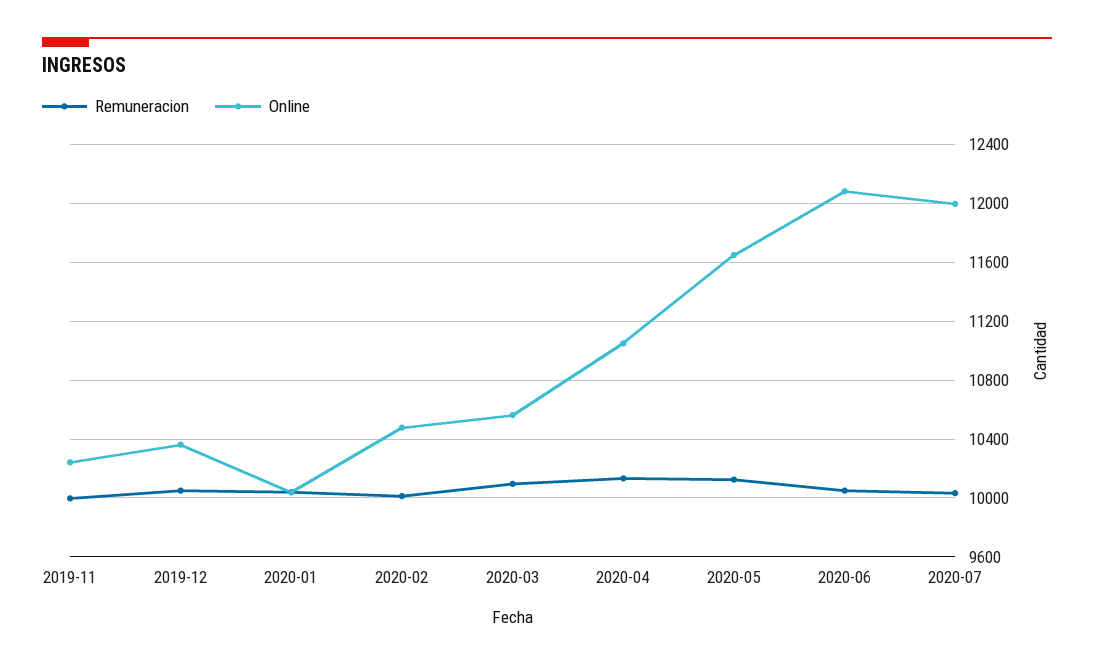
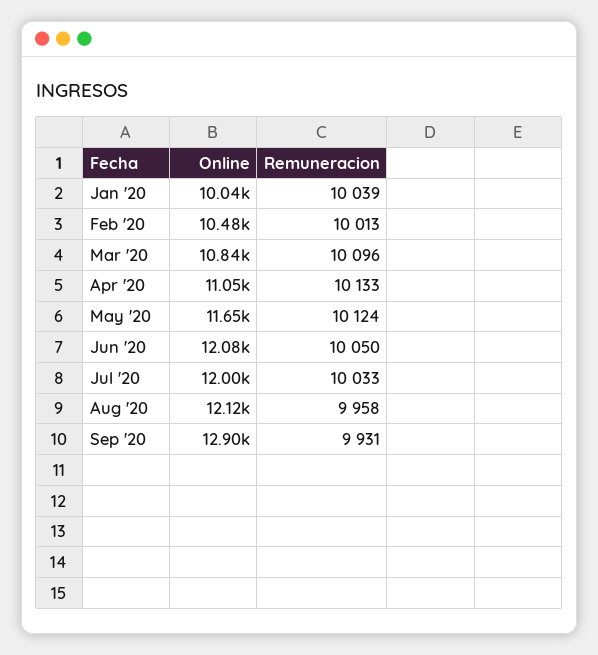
Remuneracion, 2019-11: 10000 -> none
Online, 2019-11: 10250 -> none
Remuneracion, 2019-12: 10050 -> none
Online, 2019-12: 10350 -> none
Online, 2020-03: 10550 -> 10840
Online, Aug '20: none -> 12120
Remuneracion, Aug '20: none -> 9958
Online, Sep '20: none -> 12900
Remuneracion, Sep '20: none -> 9931

